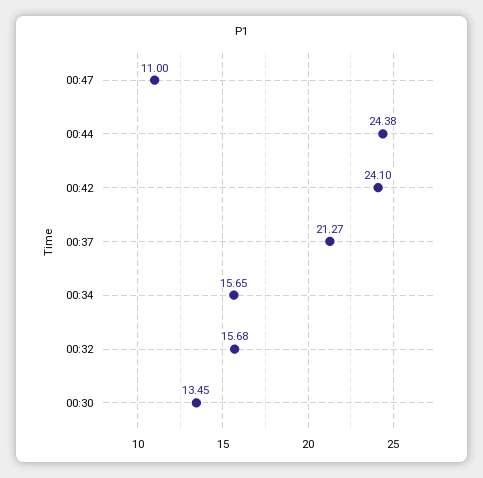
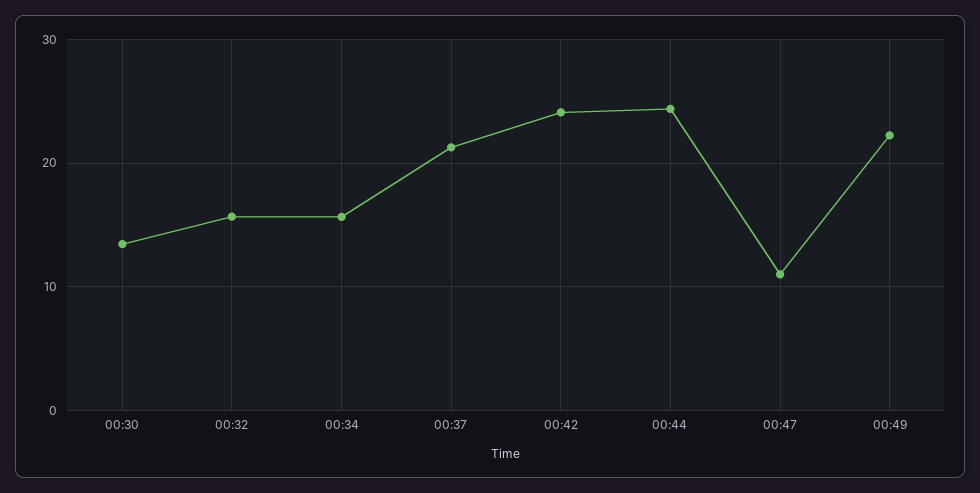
00:49: none -> 22

